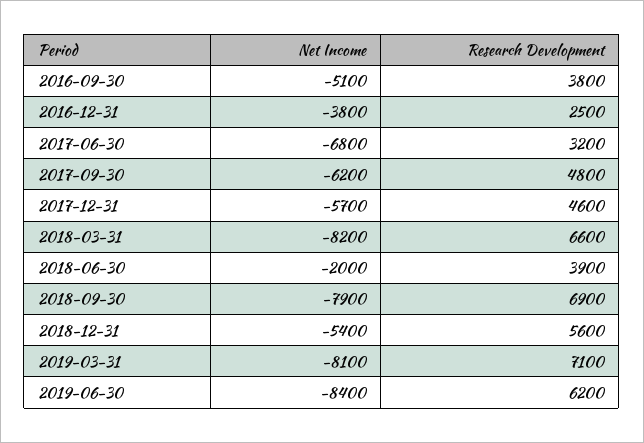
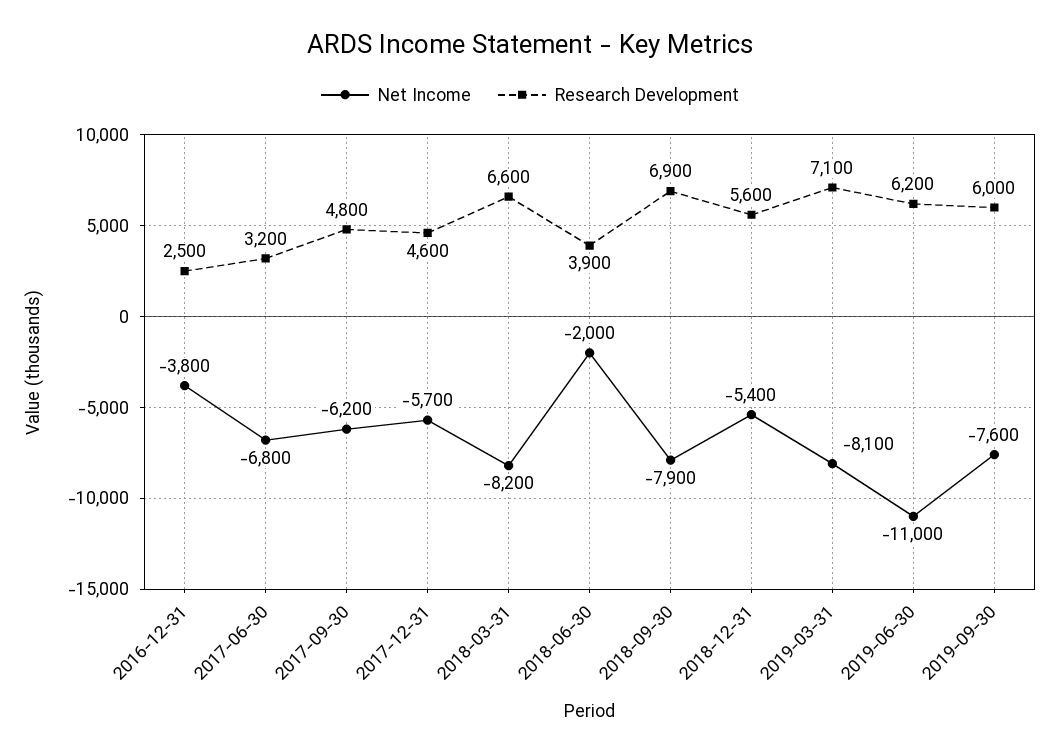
Net Income, 2016-09-30: -5100 -> none
Research Development, 2016-09-30: 3800 -> none
Net Income, 2019-06-30: -8400 -> -11000
Net Income, 2019-09-30: none -> -7600
Research Development, 2019-09-30: none -> 6000

